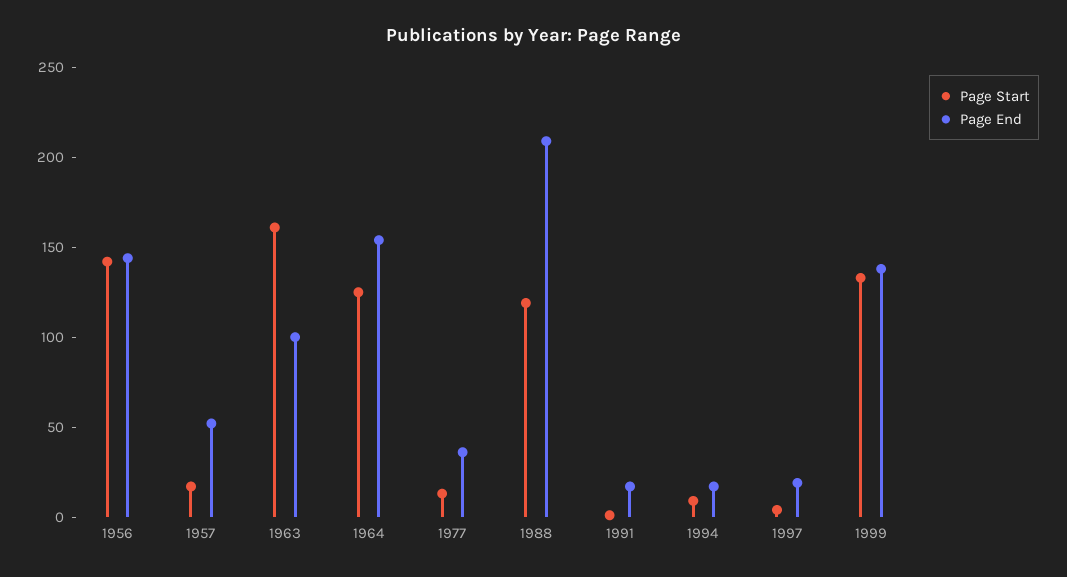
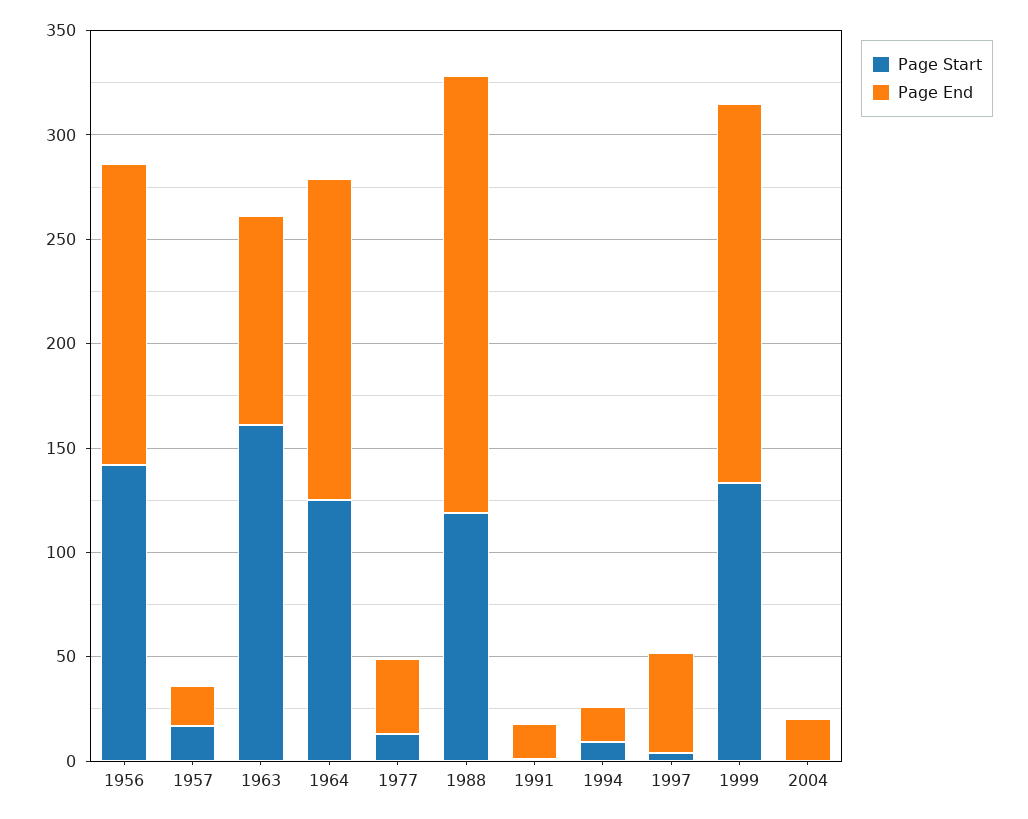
Page End, 1957: 50 -> 20
Page End, 1997: 20 -> 50
Page End, 1999: 140 -> 180
Page Start, 2004: none -> 0
Page End, 2004: none -> 20

